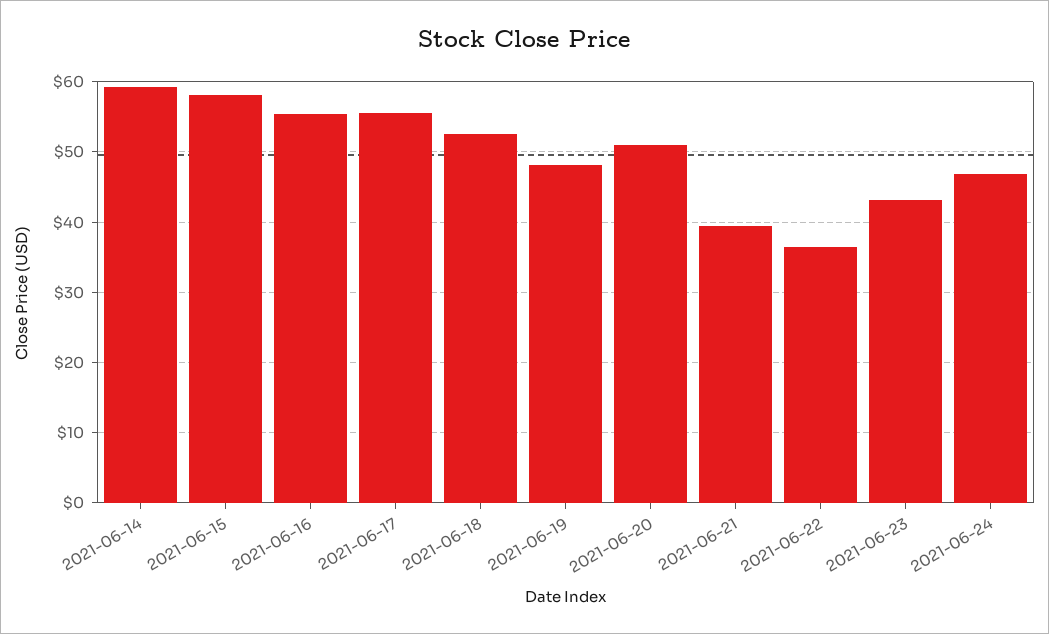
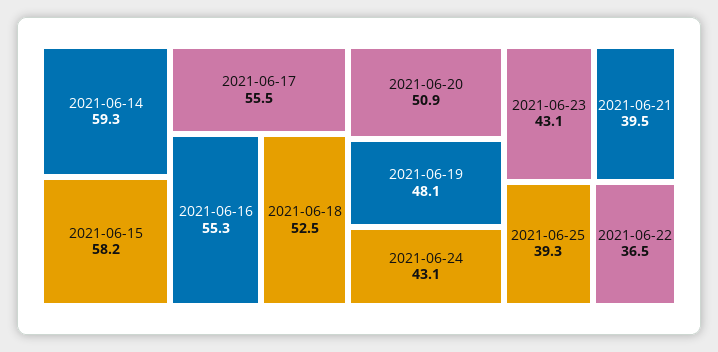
2021-06-24: 47 -> 43.1
2021-06-25: none -> 39.3

